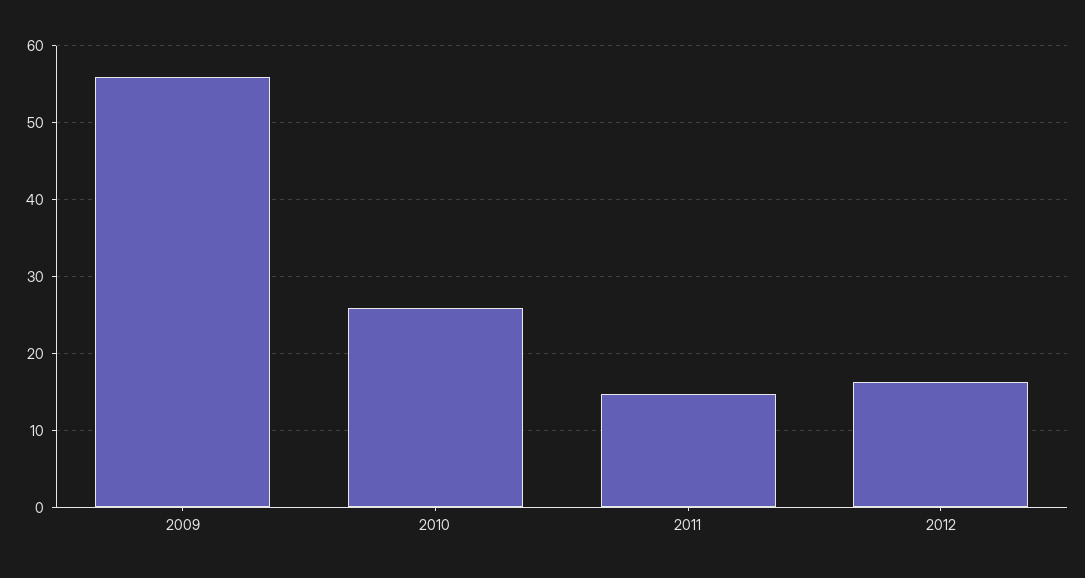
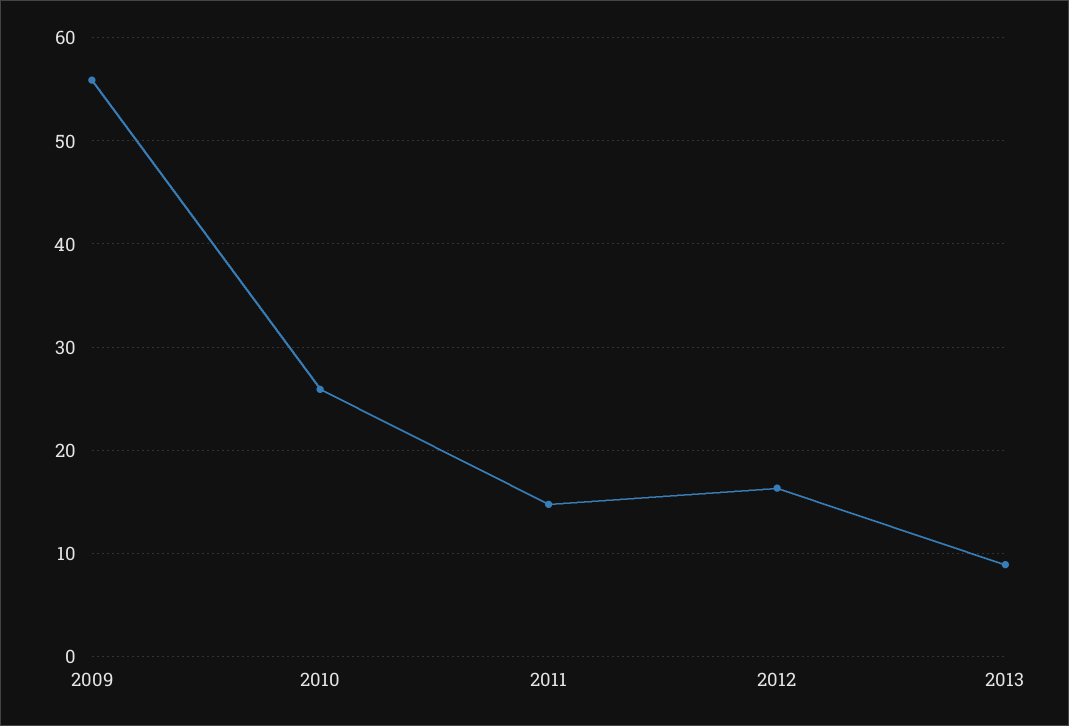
2013: none -> 9

